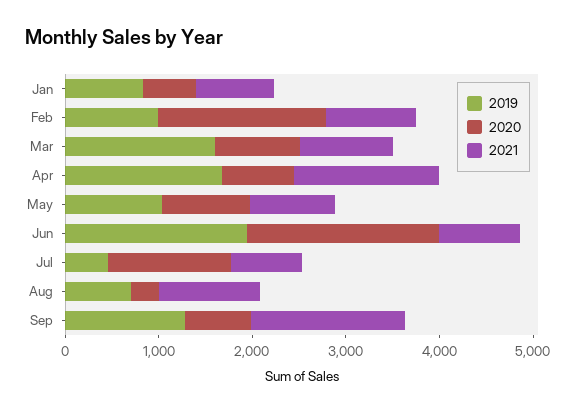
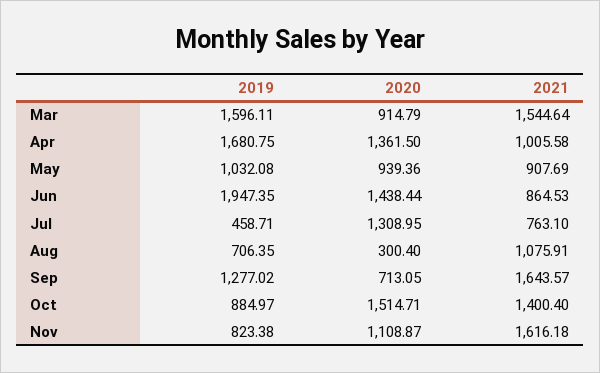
2019, Jan: 800 -> none
2020, Jan: 600 -> none
2021, Jan: 800 -> none
2019, Feb: 1000 -> none
2020, Feb: 1800 -> none
2021, Feb: 1000 -> none
2021, Mar: 1000 -> 1544.64
2020, Apr: 800 -> 1361.5
2021, Apr: 1600 -> 1005.58
2020, Jun: 2000 -> 1438.44
2019, Oct: none -> 884.97
2020, Oct: none -> 1514.71
2021, Oct: none -> 1400.4
2019, Nov: none -> 823.38
2020, Nov: none -> 1108.87
2021, Nov: none -> 1616.18

